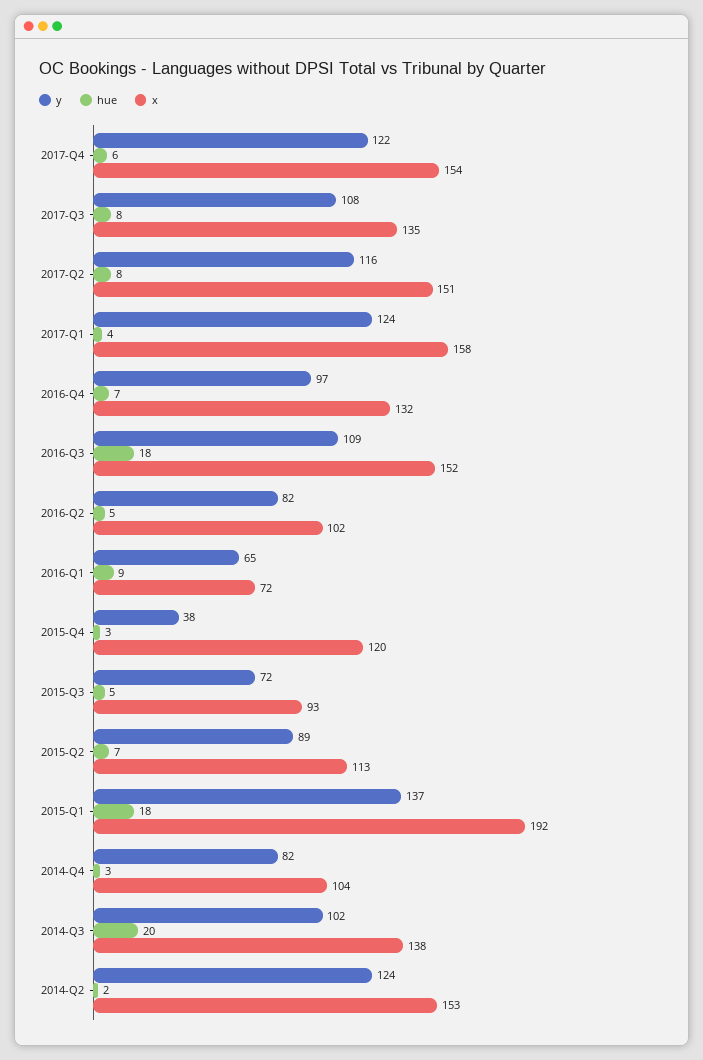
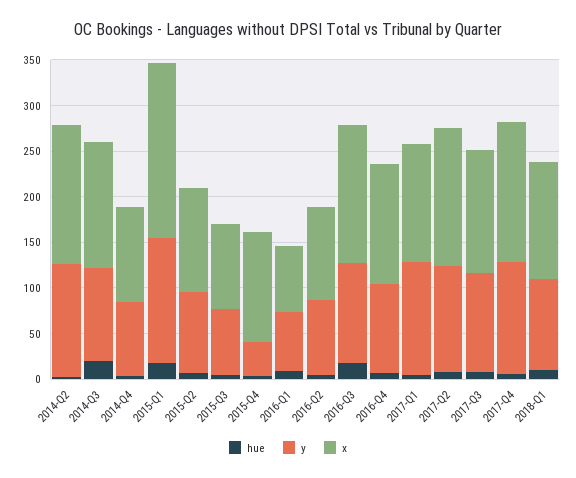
x, 2017-Q1: 158 -> 130
hue, 2018-Q1: none -> 10
y, 2018-Q1: none -> 100
x, 2018-Q1: none -> 130

